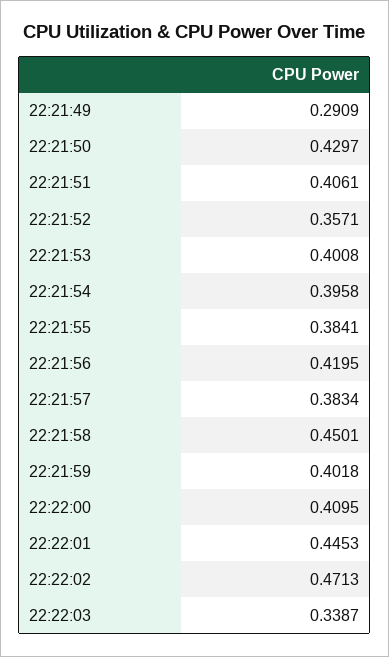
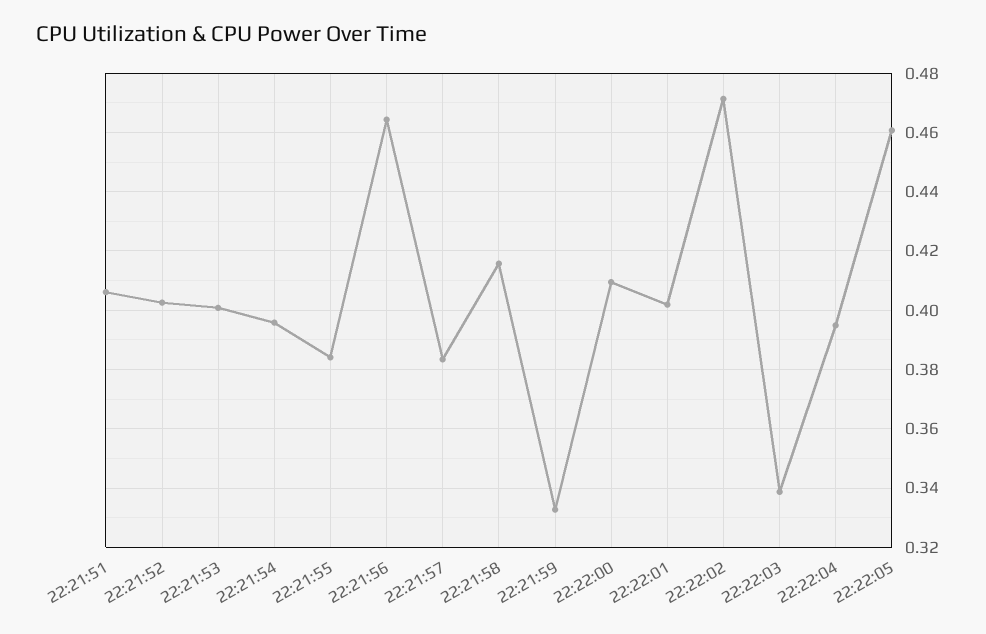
22:21:49: 0.2909 -> none
22:21:50: 0.4297 -> none
22:21:52: 0.3571 -> 0.4025
22:21:56: 0.4195 -> 0.465
22:21:58: 0.4501 -> 0.415
22:21:59: 0.4018 -> 0.3325
22:22:01: 0.4453 -> 0.4025
22:22:04: none -> 0.395
22:22:05: none -> 0.46

